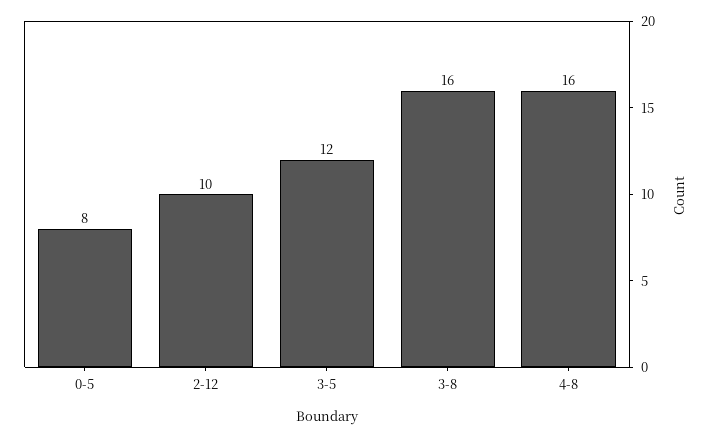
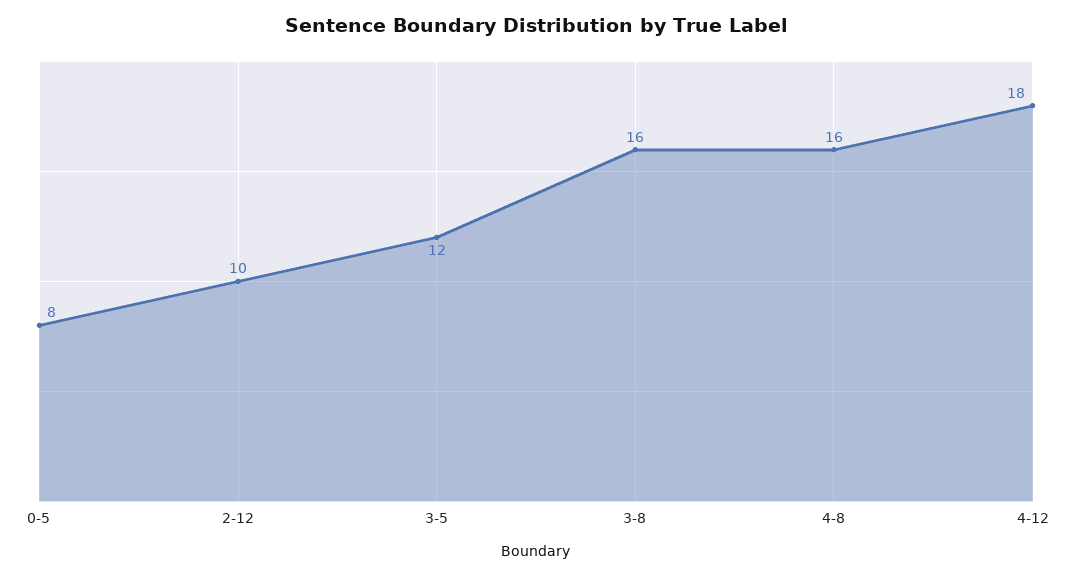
4-12: none -> 18

